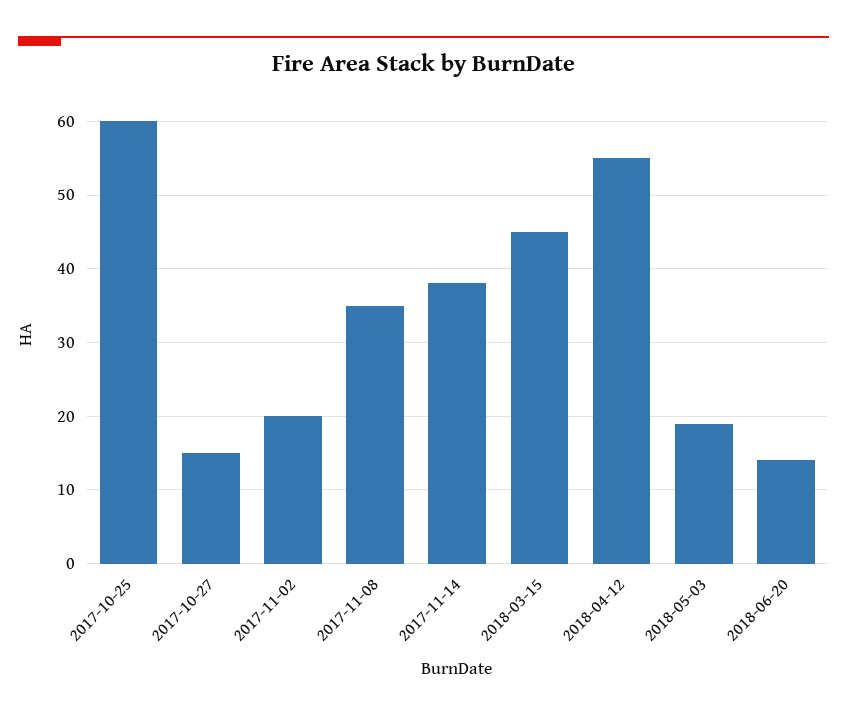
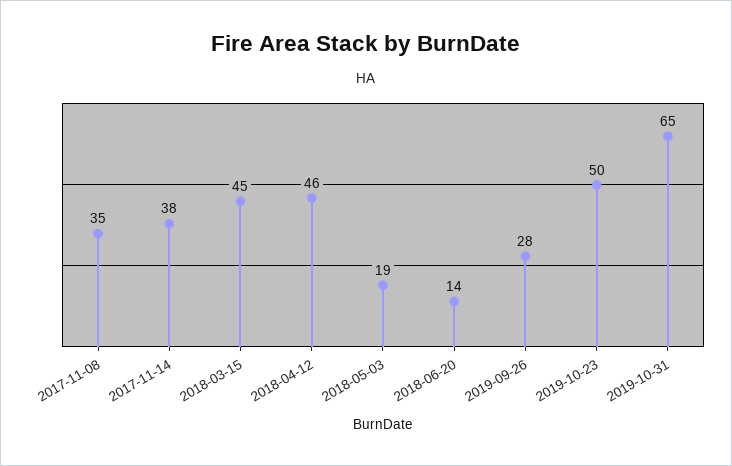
2017-10-25: 60 -> none
2017-10-27: 15 -> none
2017-11-02: 20 -> none
2018-04-12: 55 -> 46
2019-09-26: none -> 28
2019-10-23: none -> 50
2019-10-31: none -> 65

